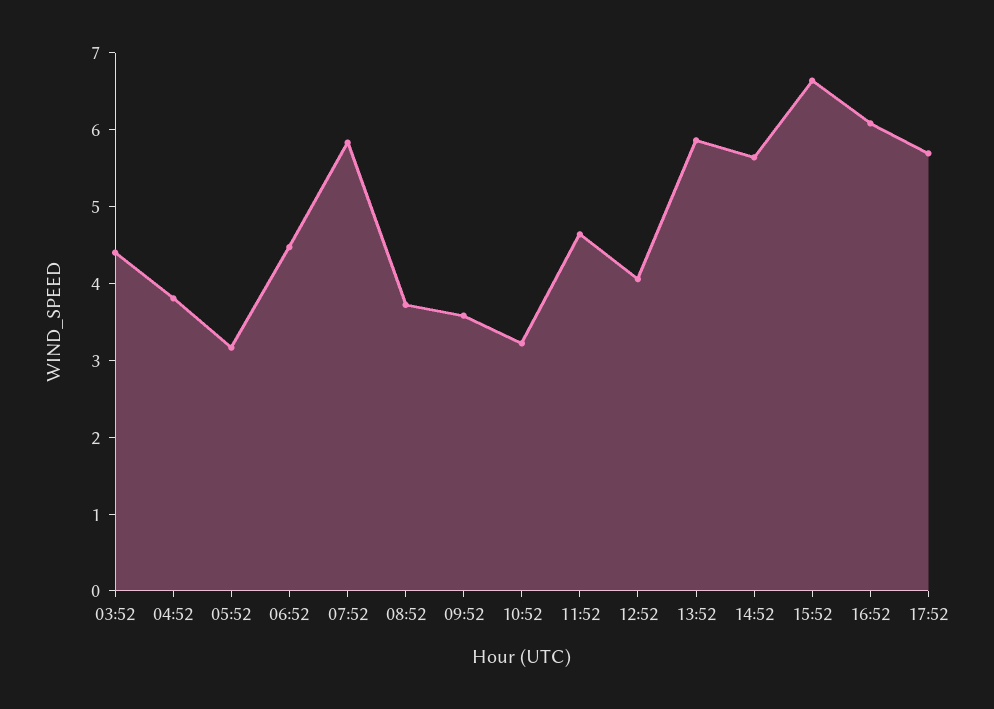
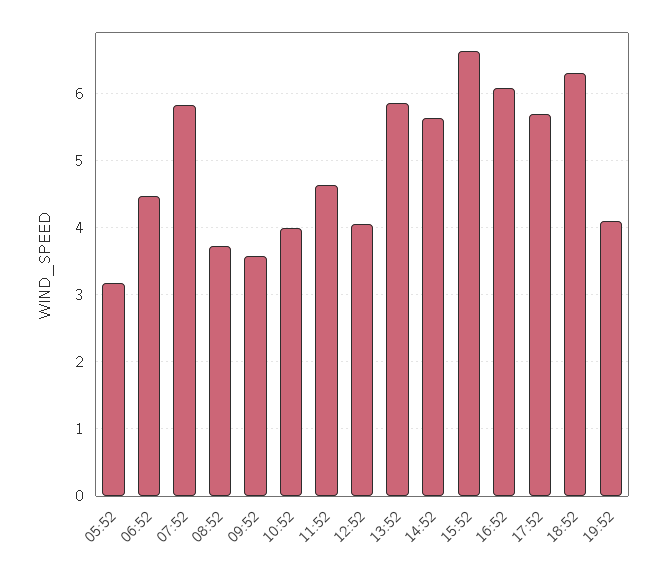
03:52: 4.4 -> none
04:52: 3.8 -> none
10:52: 3.2 -> 4
18:52: none -> 6.3
19:52: none -> 4.1

